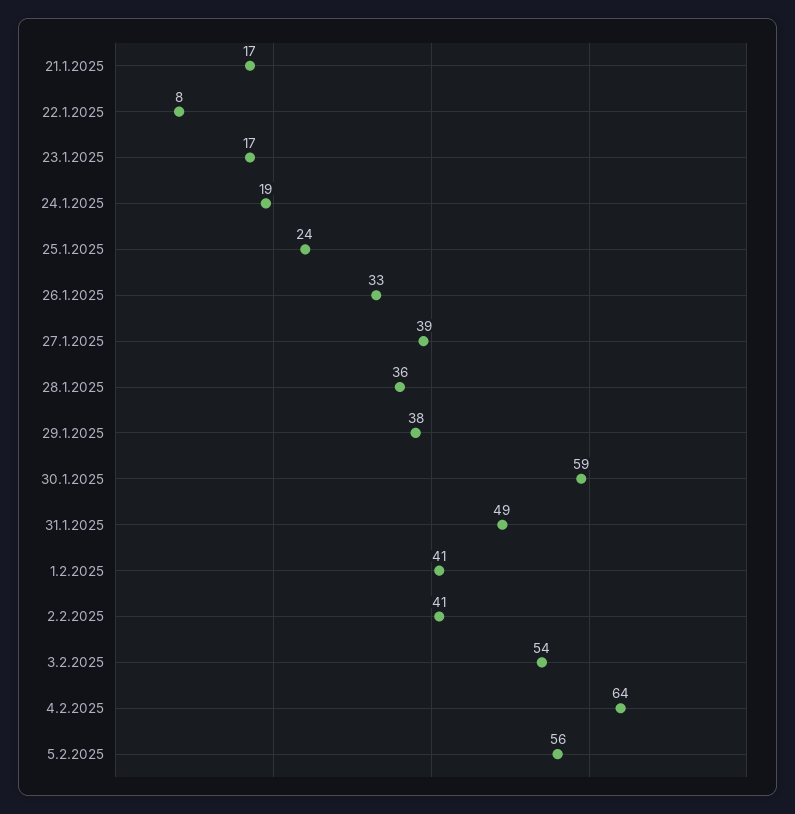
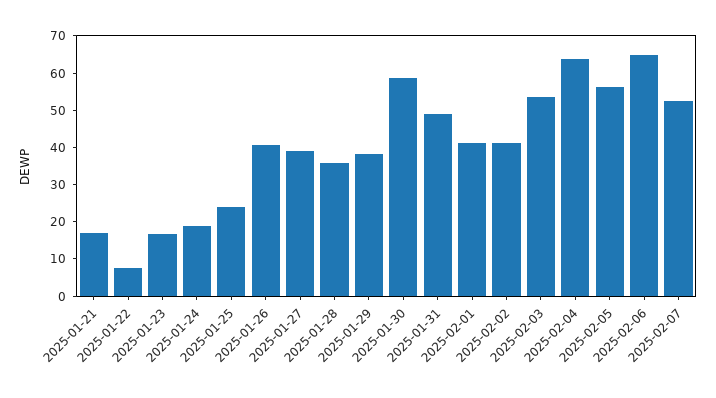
26.1.2025: 33 -> 40
2025-02-06: none -> 65
2025-02-07: none -> 52.5

